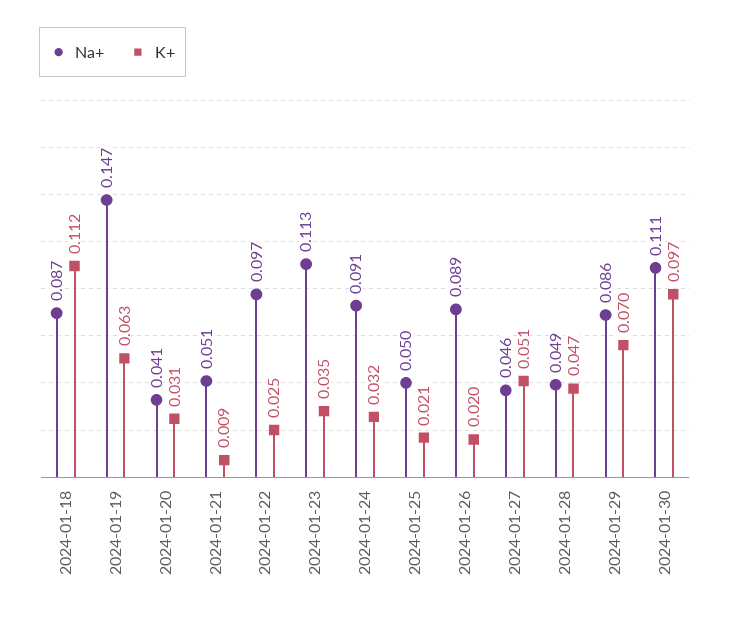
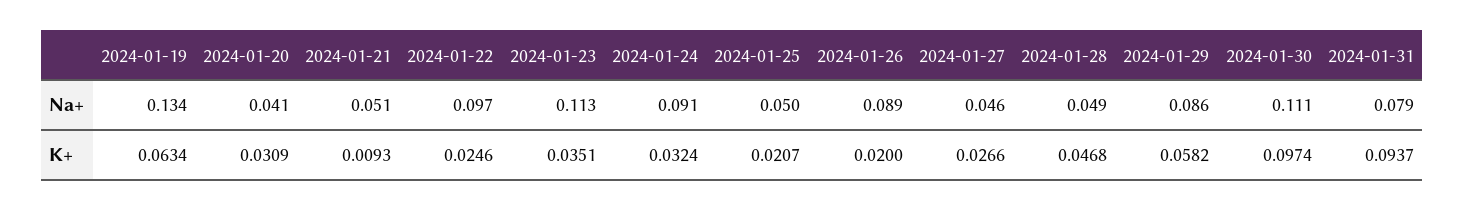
Na+, 2024-01-18: 0.087 -> none
K+, 2024-01-18: 0.112 -> none
Na+, 2024-01-19: 0.147 -> 0.134
K+, 2024-01-27: 0.051 -> 0.0266
K+, 2024-01-29: 0.07 -> 0.0582
Na+, 2024-01-31: none -> 0.079
K+, 2024-01-31: none -> 0.0937

